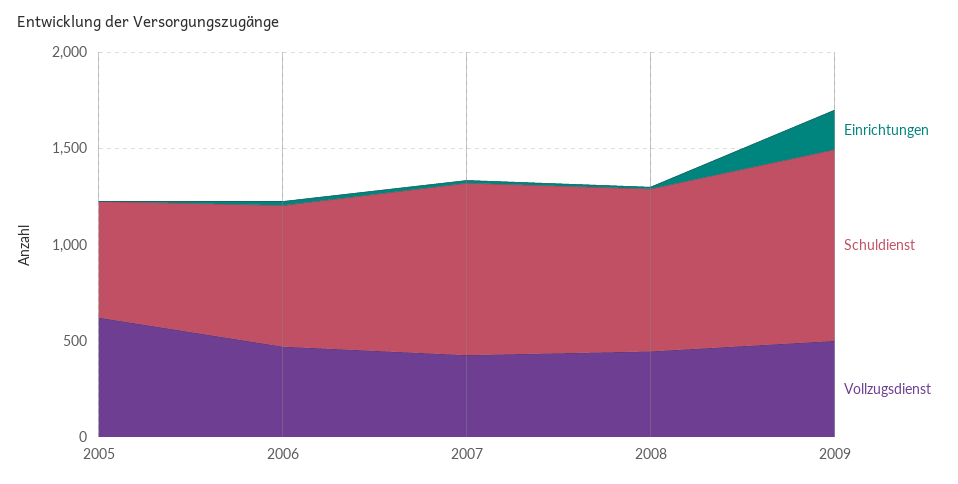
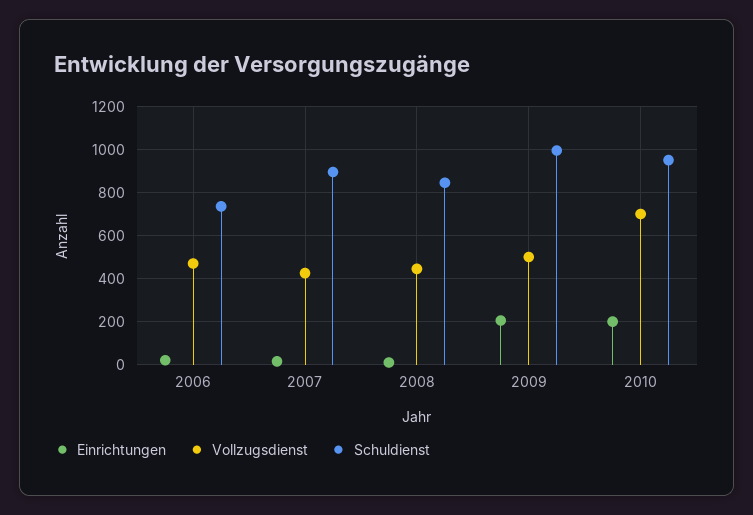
Einrichtungen, 2005: 0 -> none
Schuldienst, 2005: 600 -> none
Vollzugsdienst, 2005: 600 -> none
Einrichtungen, 2010: none -> 200
Vollzugsdienst, 2010: none -> 700
Schuldienst, 2010: none -> 950

